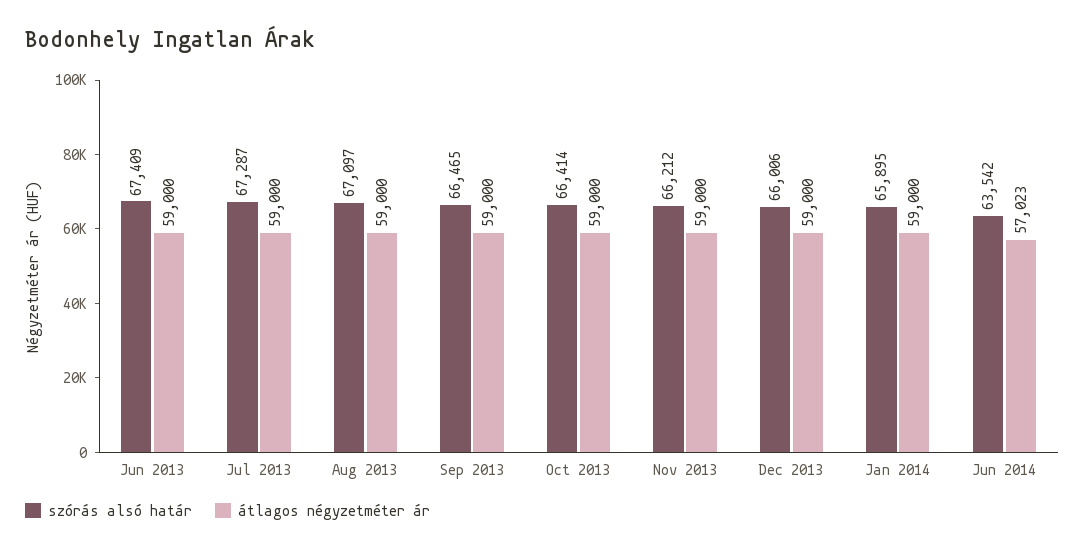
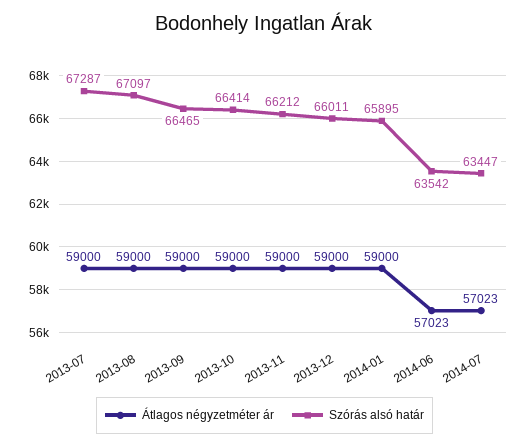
szórás alsó határ, Jun 2013: 67409 -> none
átlagos négyzetméter ár, Jun 2013: 59000 -> none
szórás alsó határ, Dec 2013: 66006 -> 66011
átlagos négyzetméter ár, 2014-07: none -> 57023
szórás alsó határ, 2014-07: none -> 63447

